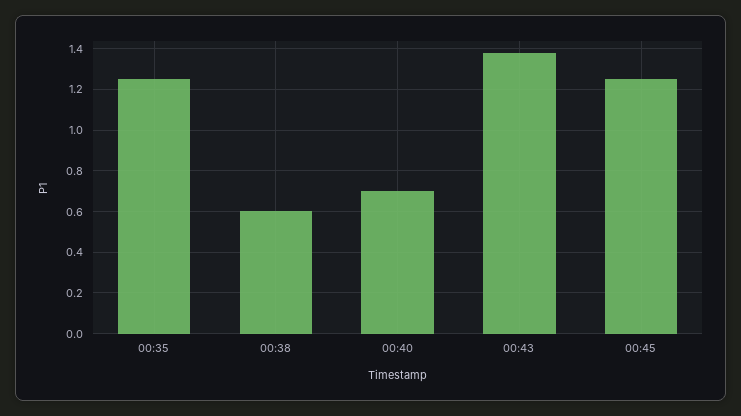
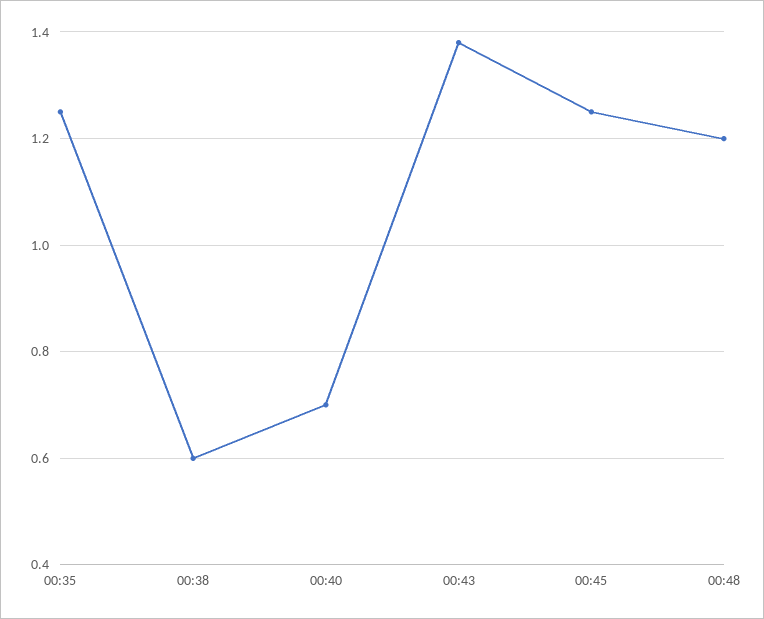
00:48: none -> 1.2

